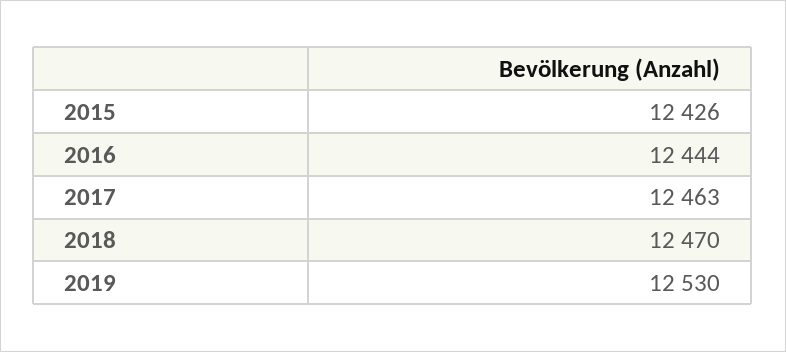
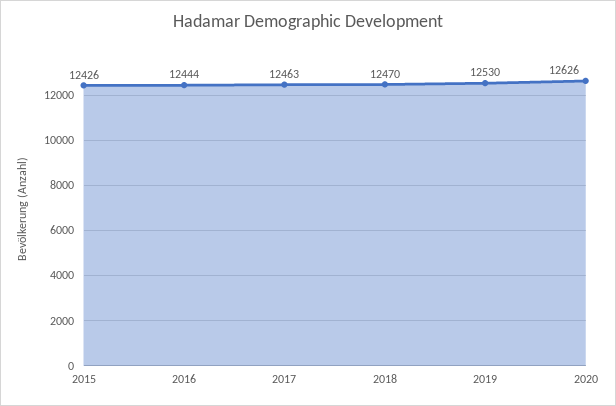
2020: none -> 12626

